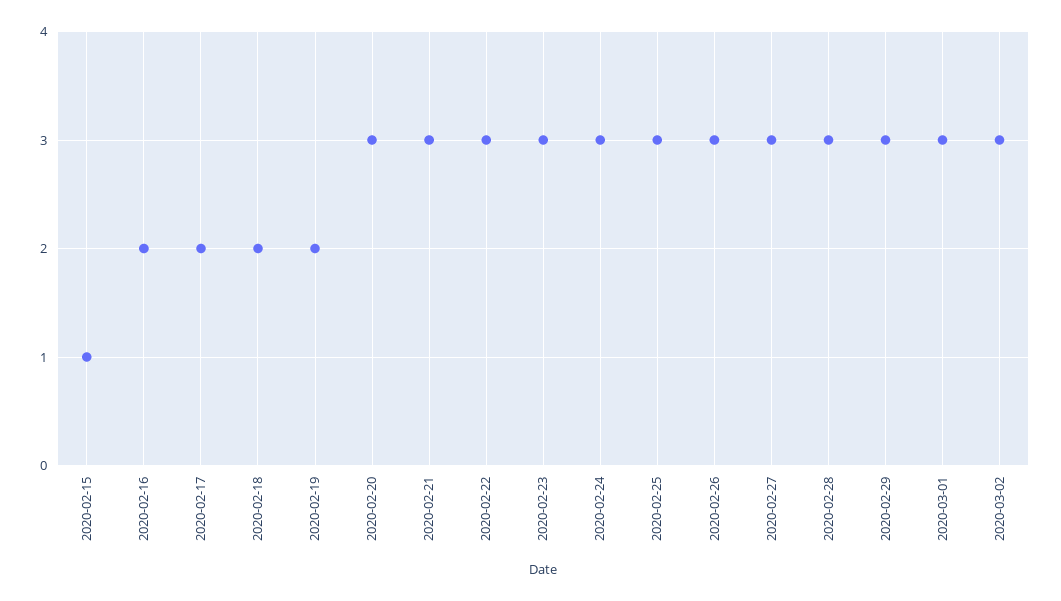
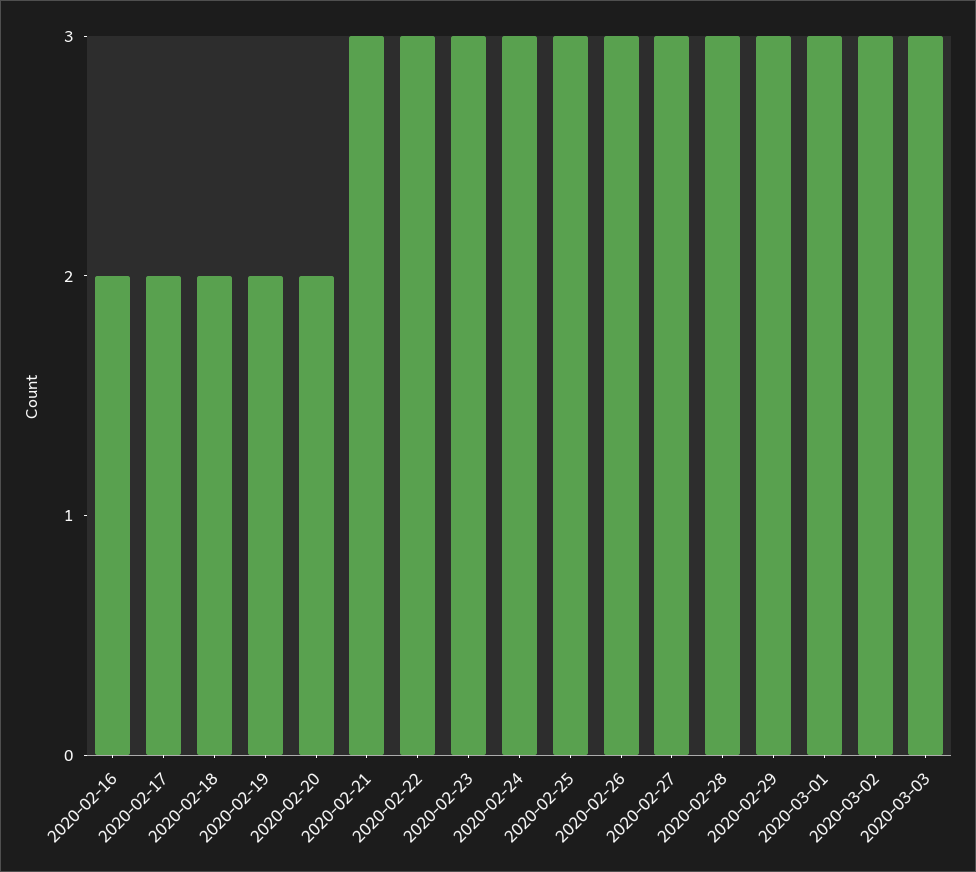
2020-02-15: 1 -> none
2020-02-20: 3 -> 2
2020-03-03: none -> 3

